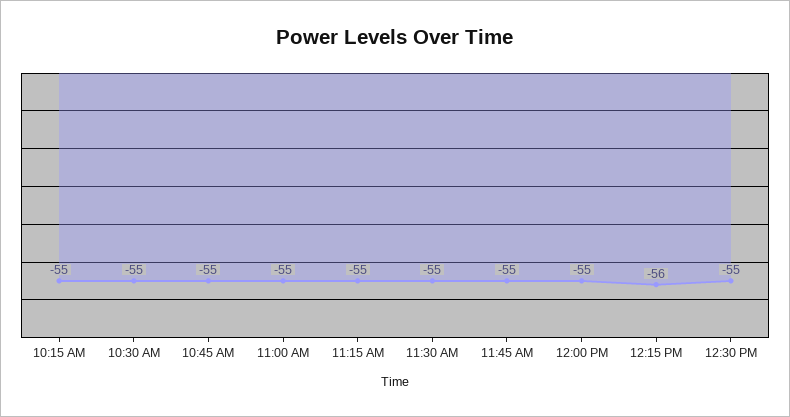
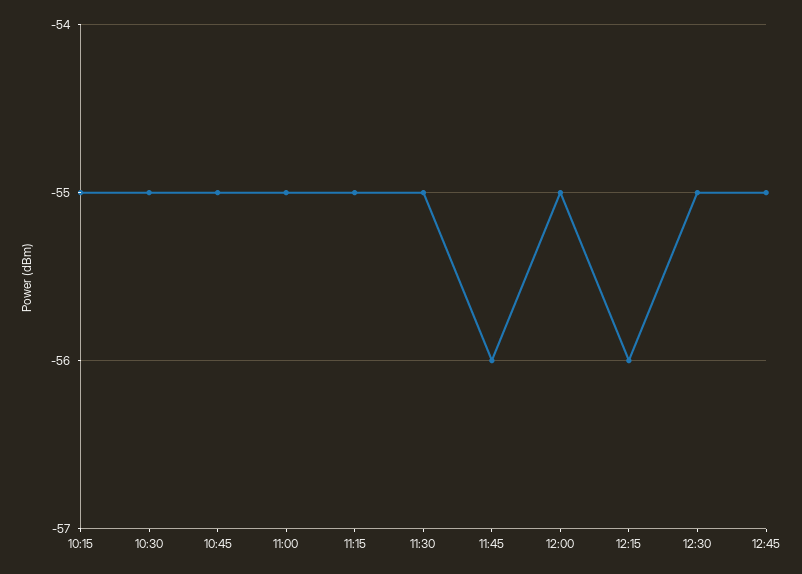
11:45 AM: -55 -> -56
12:45: none -> -55

